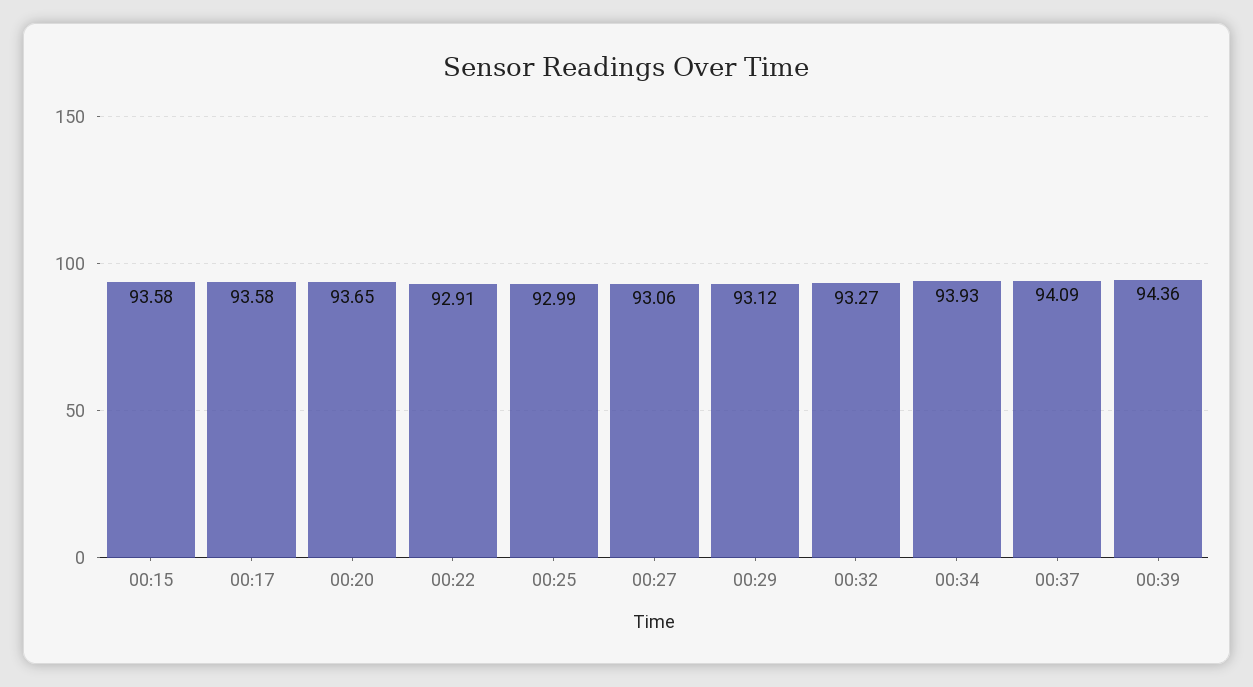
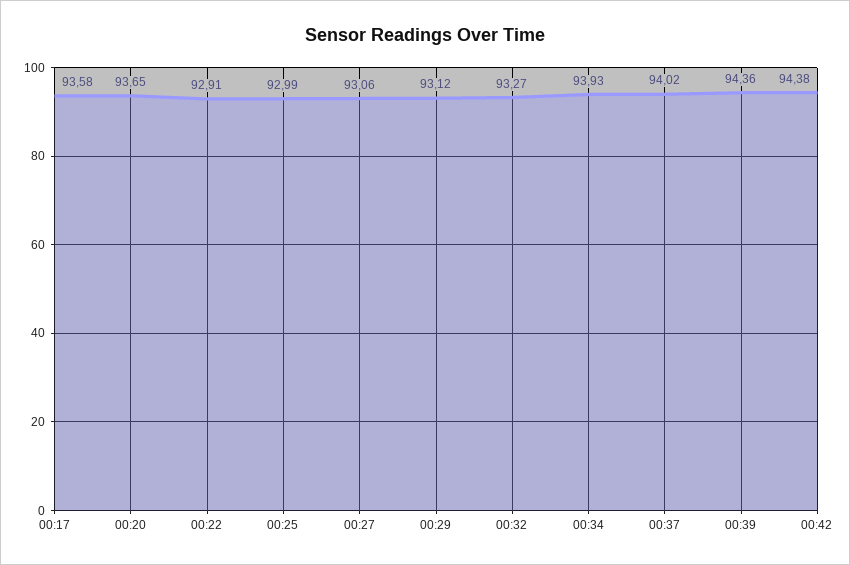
00:15: 93.58 -> none
00:37: 94.09 -> 94.02
00:42: none -> 94.38

